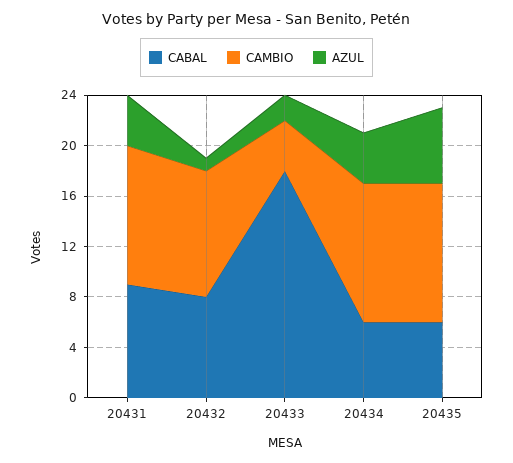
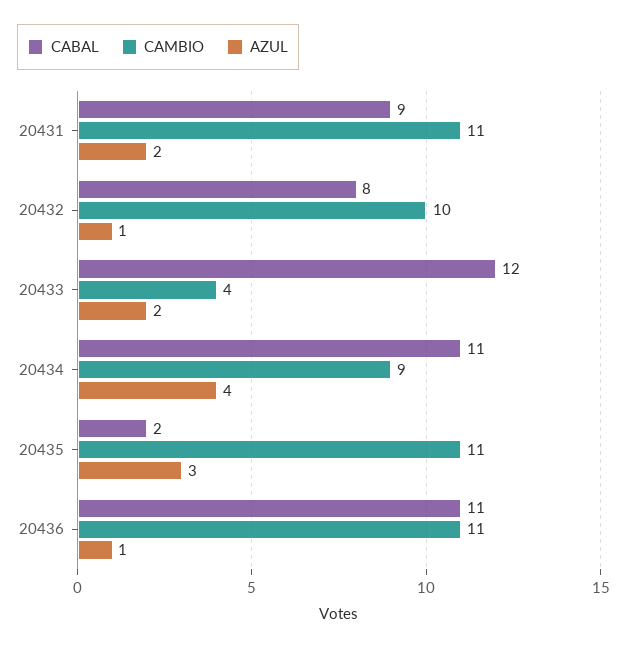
AZUL, 20431: 4 -> 2
CABAL, 20433: 18 -> 12
CABAL, 20434: 6 -> 11
CAMBIO, 20434: 11 -> 9
CABAL, 20435: 6 -> 2
AZUL, 20435: 6 -> 3
CABAL, 20436: none -> 11
CAMBIO, 20436: none -> 11
AZUL, 20436: none -> 1

